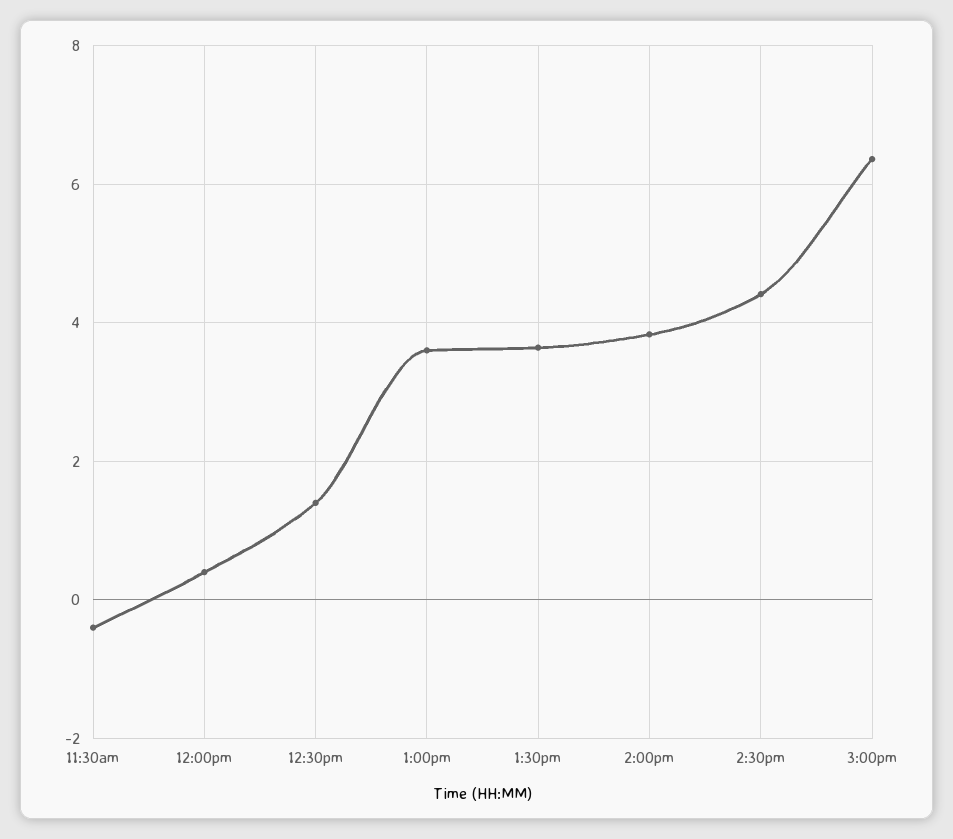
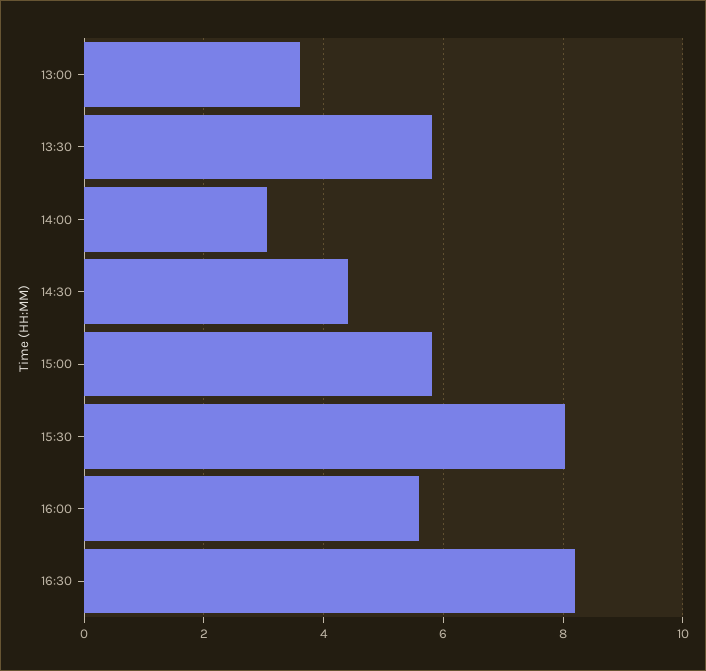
11:30am: -0.4 -> none
12:00pm: 0.4 -> none
12:30pm: 1.4 -> none
1:30pm: 3.6 -> 5.8
2:00pm: 3.8 -> 3
3:00pm: 6.4 -> 5.8
15:30: none -> 8
16:00: none -> 5.6
16:30: none -> 8.2

